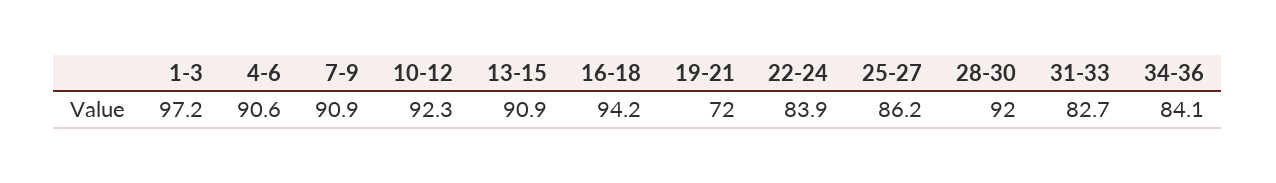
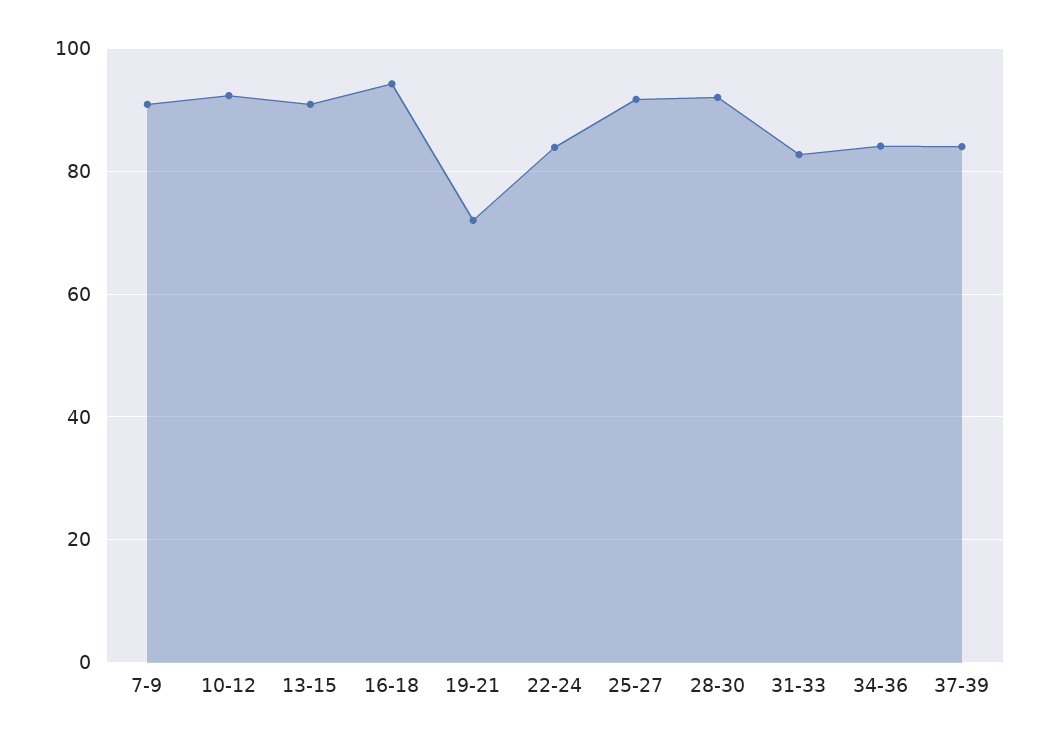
1-3: 97.2 -> none
4-6: 90.6 -> none
25-27: 86.2 -> 92
37-39: none -> 84

